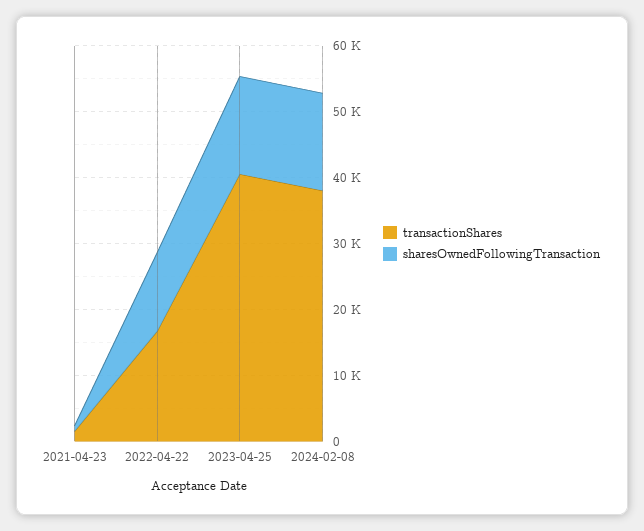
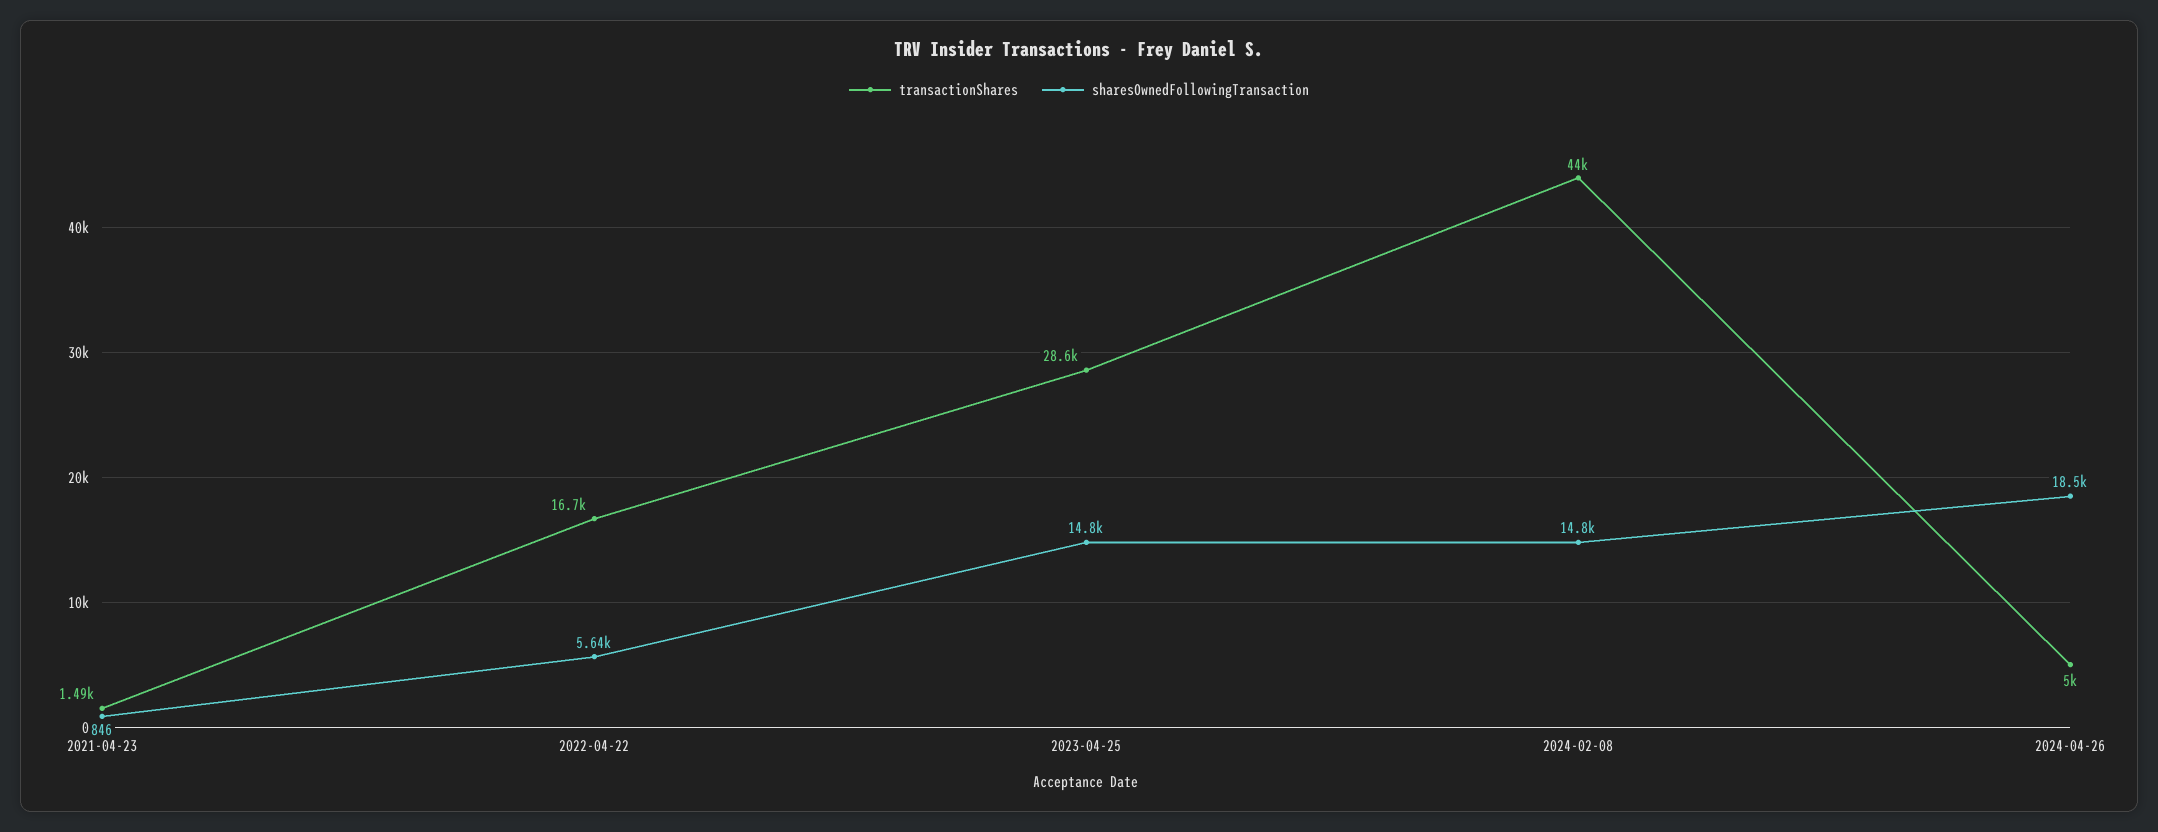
sharesOwnedFollowingTransaction, 2022-04-22: 12000 -> 5640
transactionShares, 2023-04-25: 40000 -> 28600
transactionShares, 2024-02-08: 38000 -> 44000
transactionShares, 2024-04-26: none -> 5000
sharesOwnedFollowingTransaction, 2024-04-26: none -> 18500

